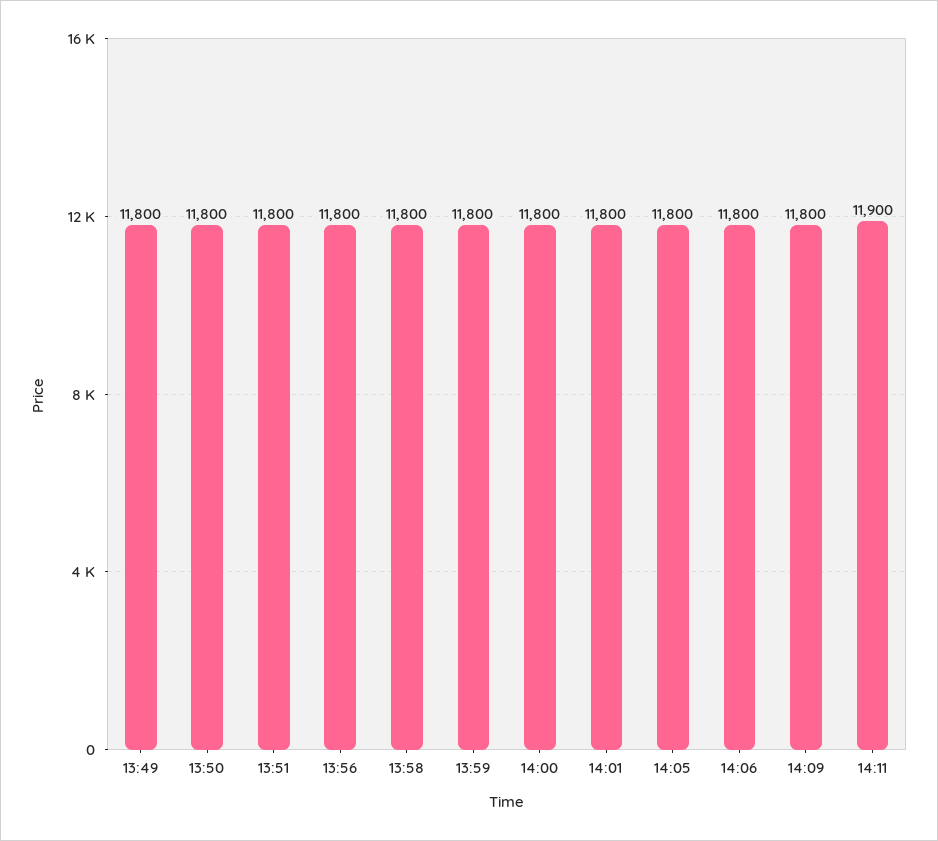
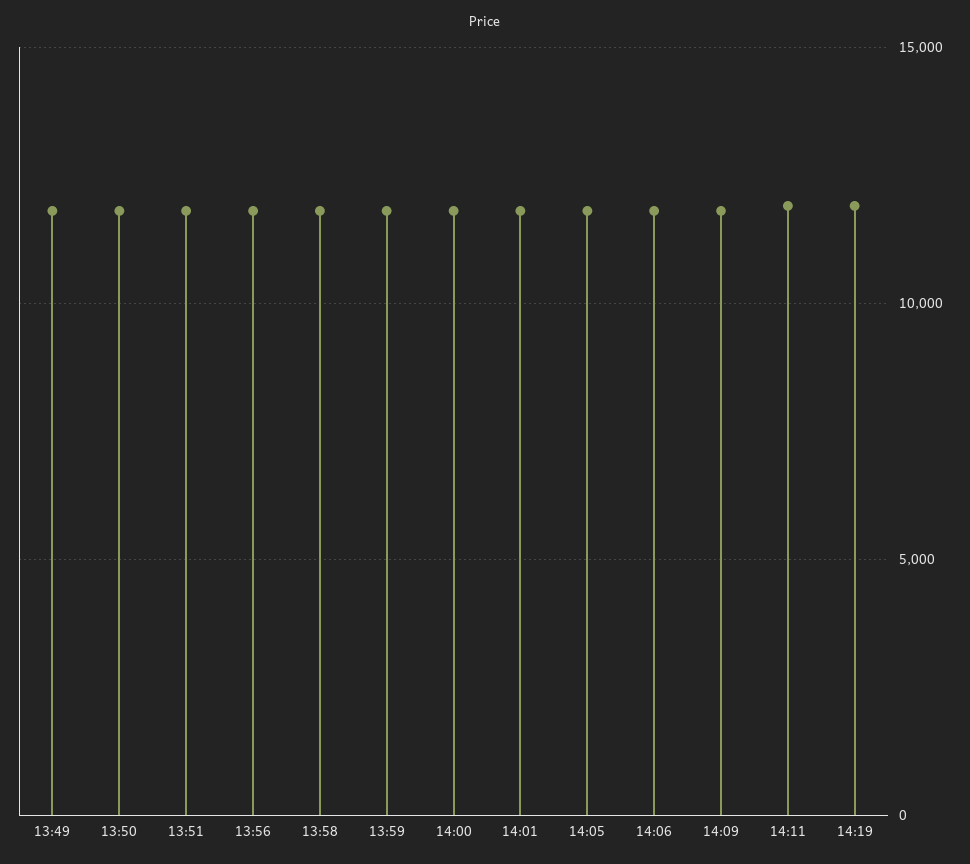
14:19: none -> 12000

